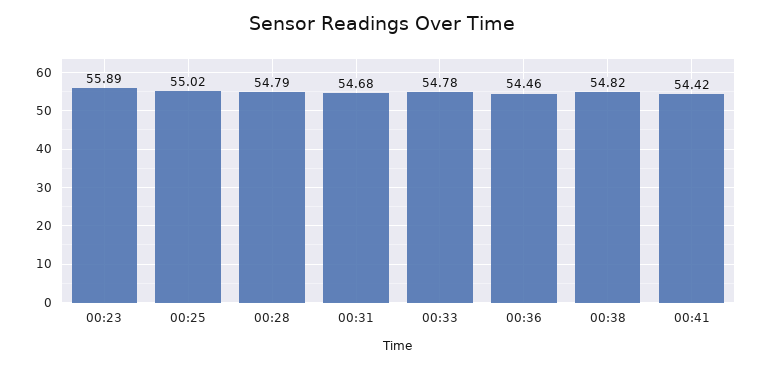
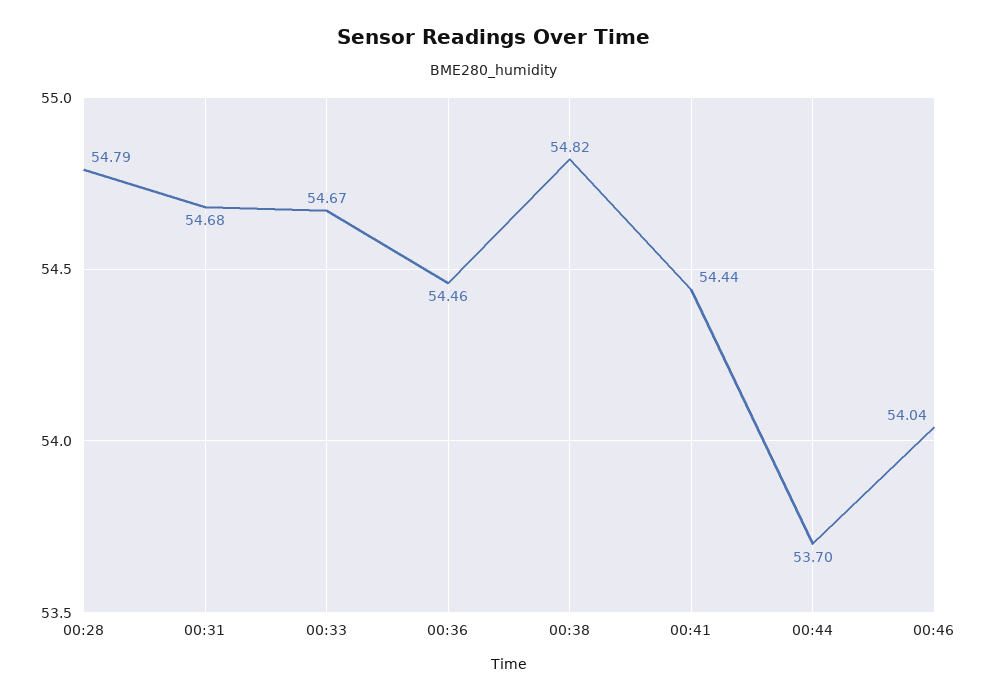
00:23: 55.89 -> none
00:25: 55.02 -> none
00:33: 54.78 -> 54.67
00:41: 54.42 -> 54.44
00:44: none -> 53.7
00:46: none -> 54.04

